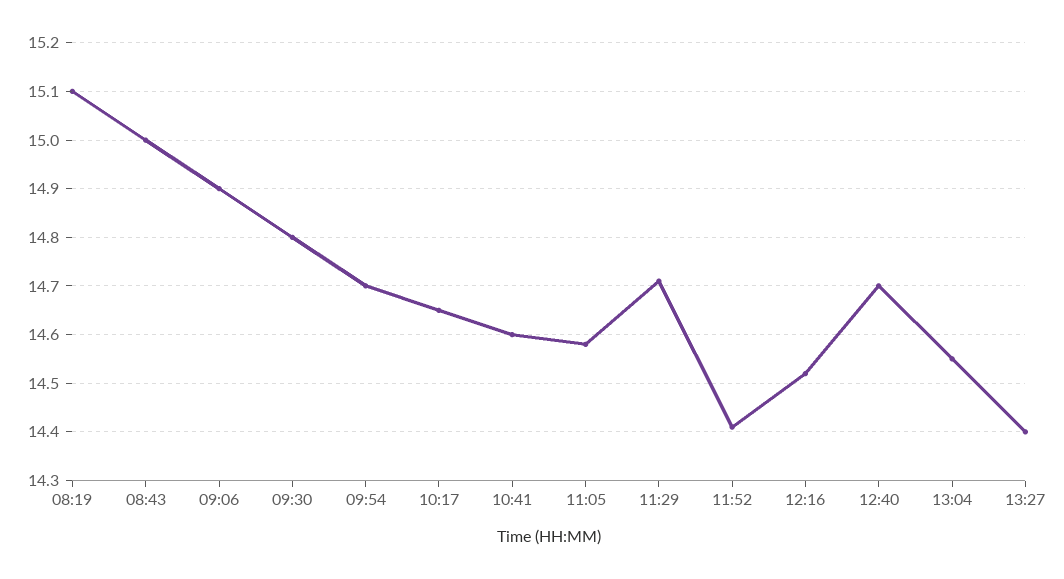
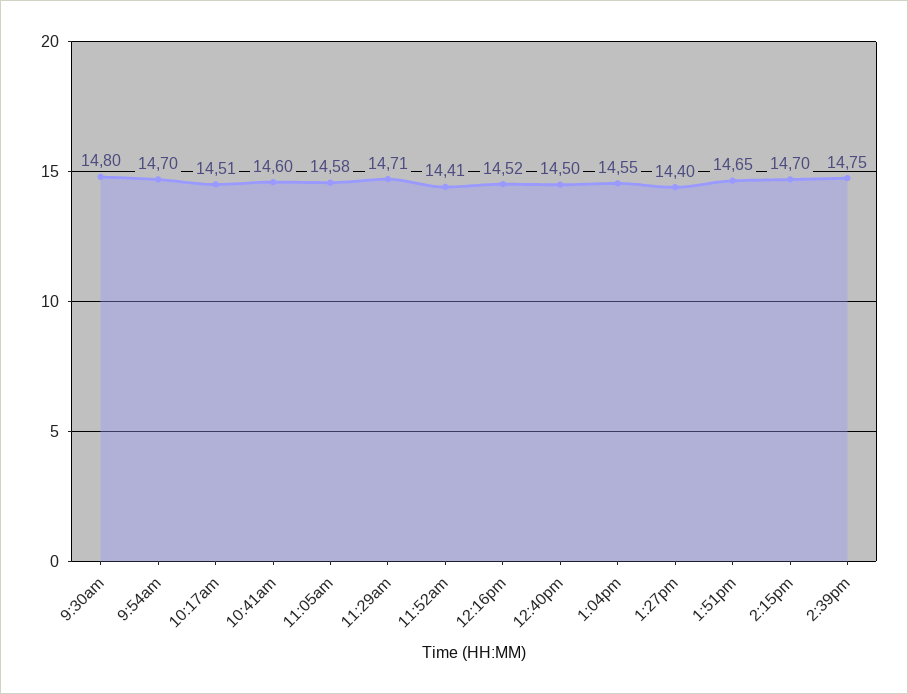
08:19: 15.1 -> none
08:43: 15 -> none
09:06: 14.9 -> none
10:17: 14.65 -> 14.51
12:40: 14.7 -> 14.5
1:51pm: none -> 14.65
2:15pm: none -> 14.7
2:39pm: none -> 14.75

